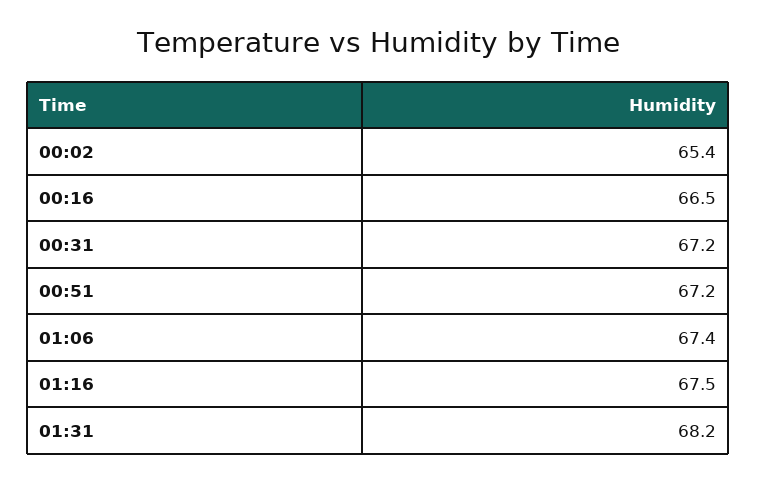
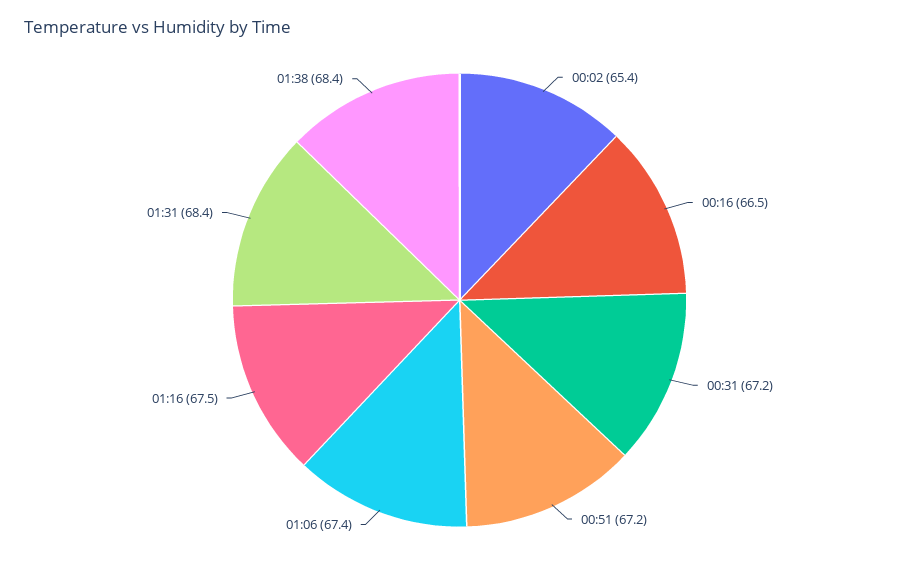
01:31: 68.2 -> 68.4
01:38: none -> 68.4

